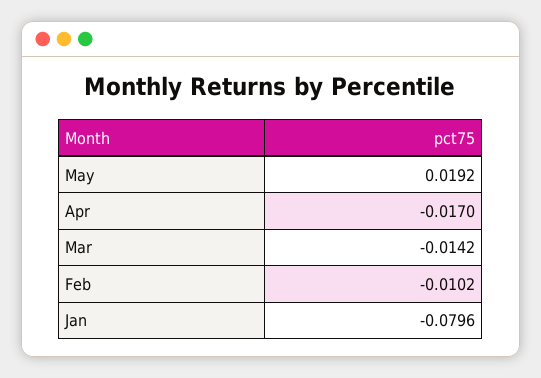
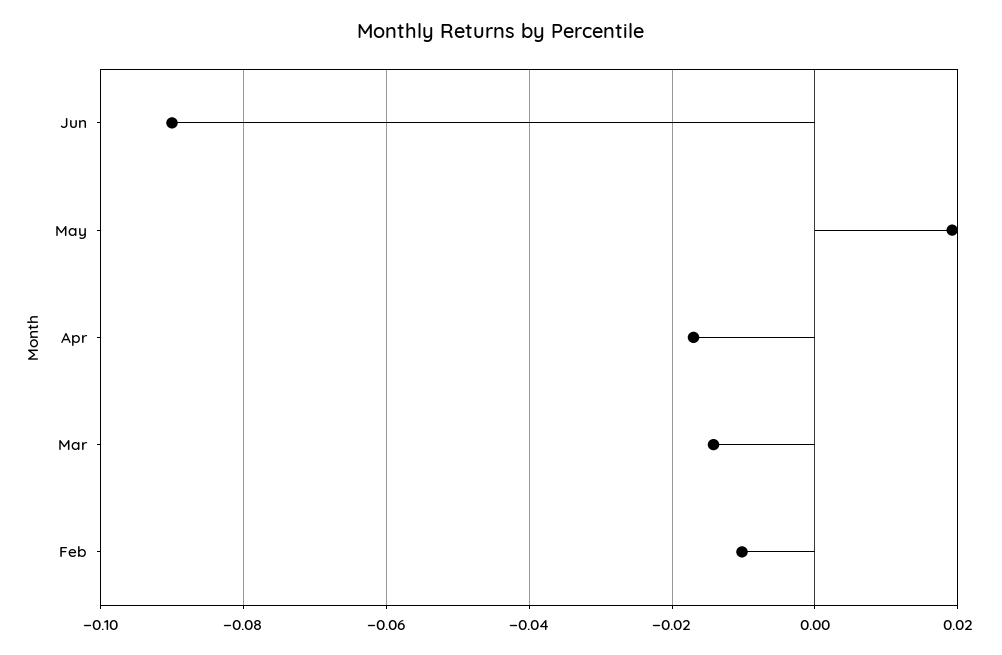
Jan: -0.0796 -> none
Jun: none -> -0.09

